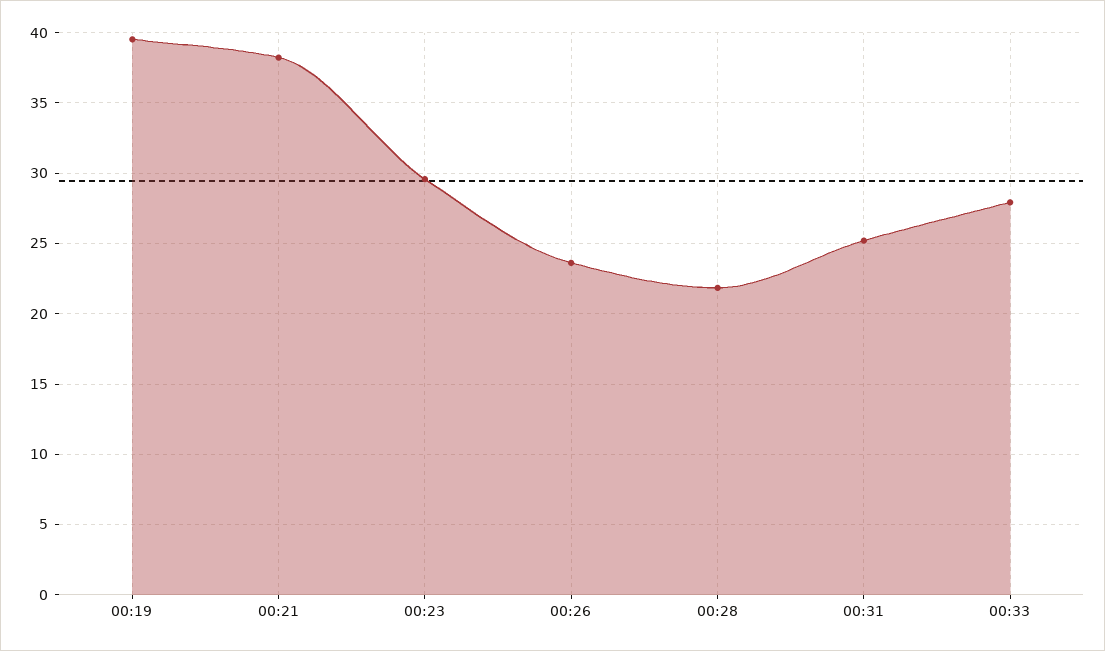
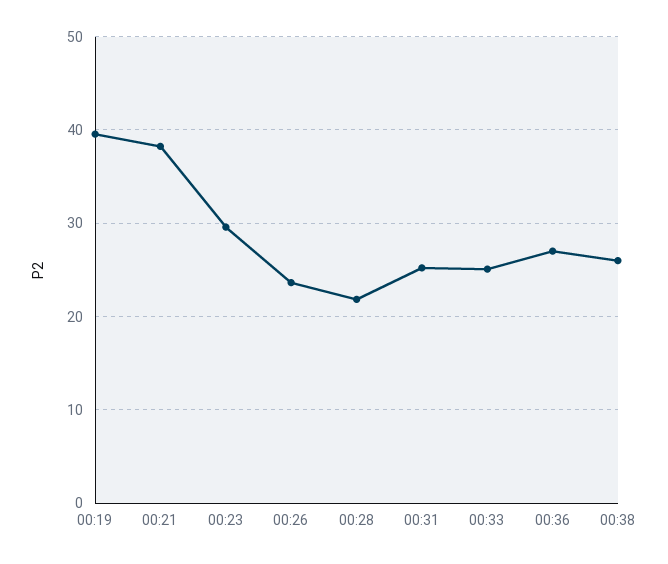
00:33: 28 -> 25
00:36: none -> 27
00:38: none -> 26

